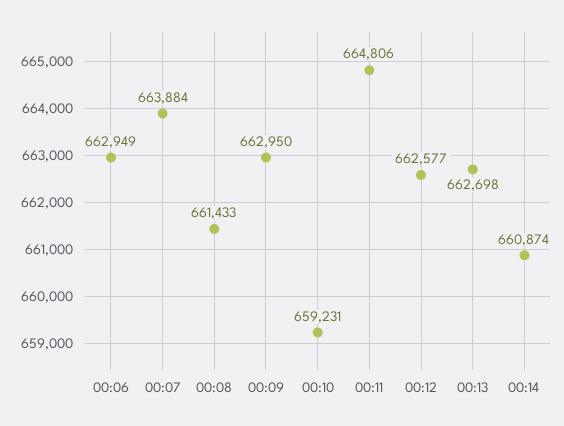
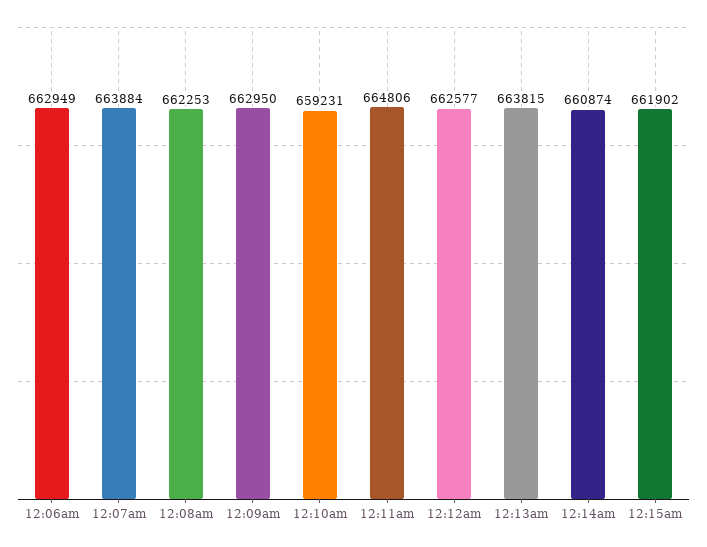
00:08: 661433 -> 662253
00:13: 662698 -> 663815
12:15am: none -> 661902

